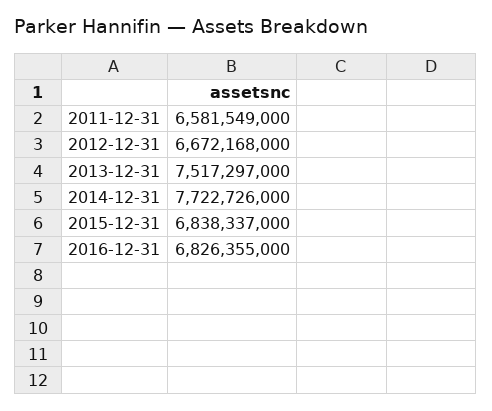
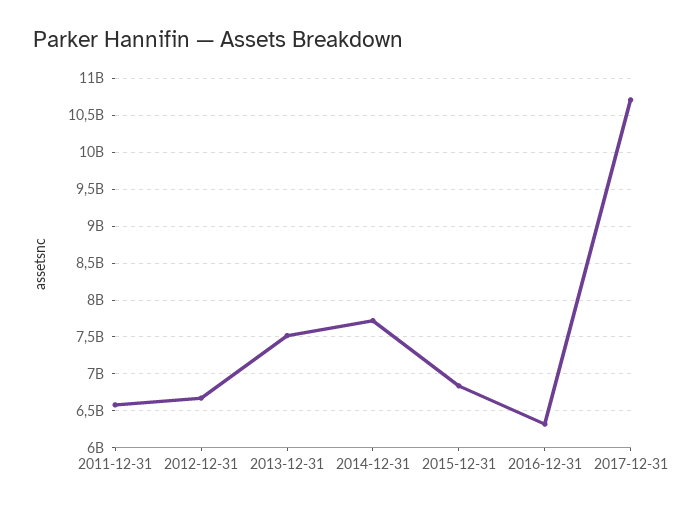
2016-12-31: 6826355000 -> 6300000000
2017-12-31: none -> 10700000000

